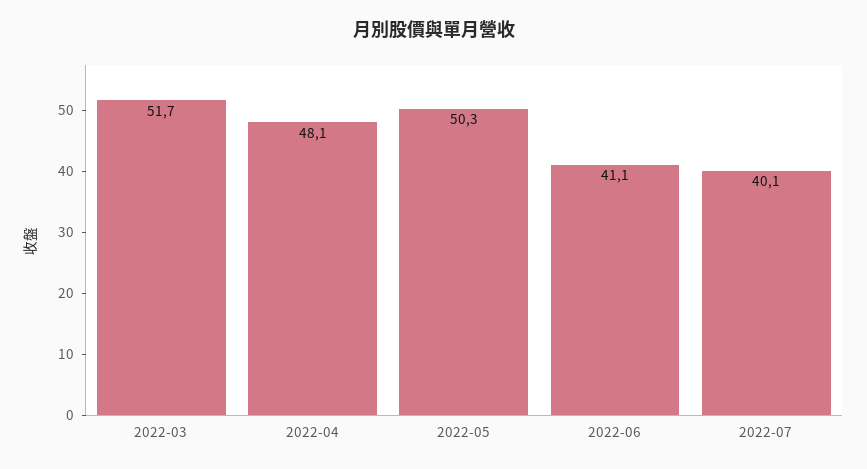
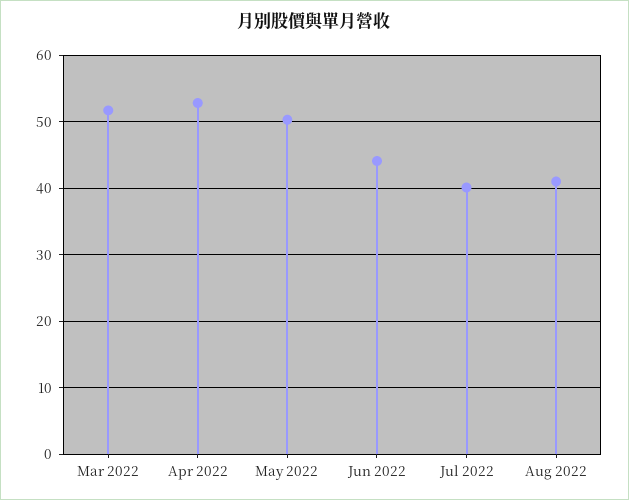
2022-04: 48.1 -> 53
2022-06: 41.1 -> 44
Aug 2022: none -> 41

